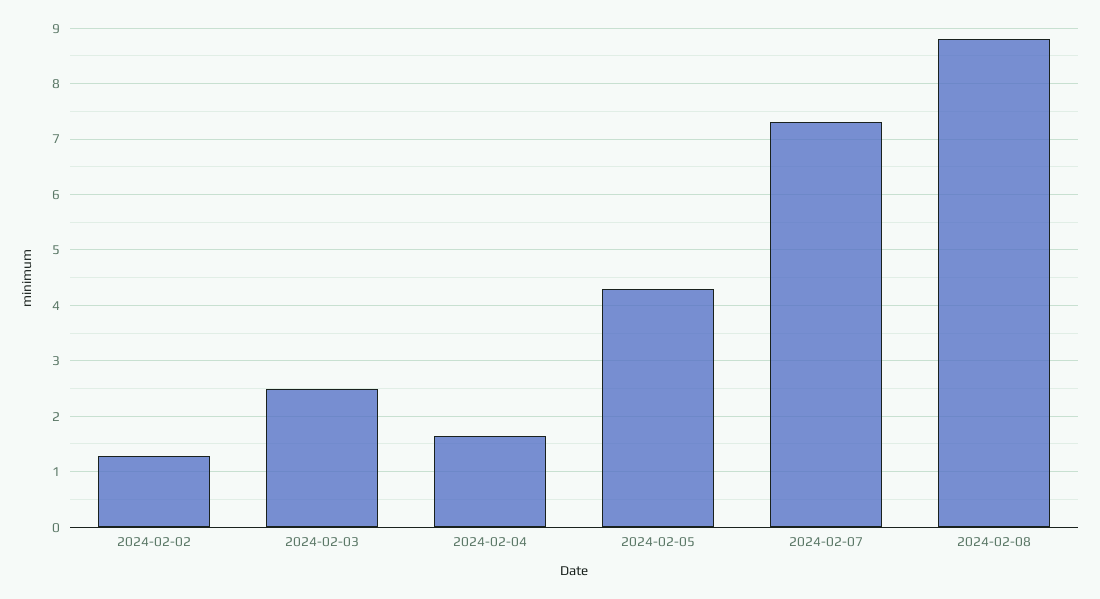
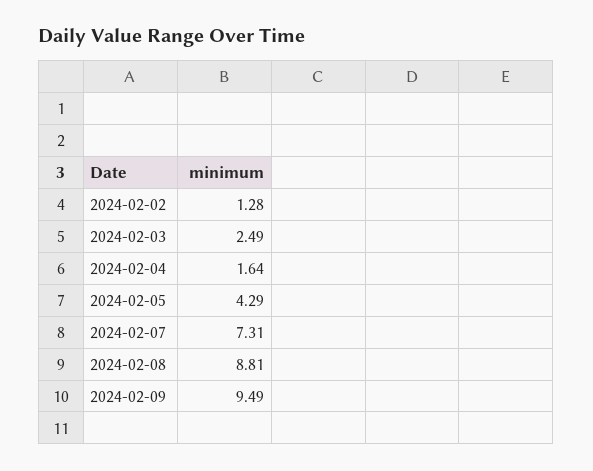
2024-02-09: none -> 9.49

